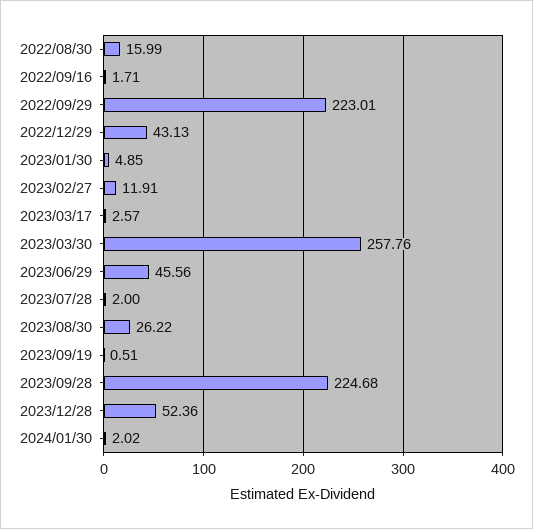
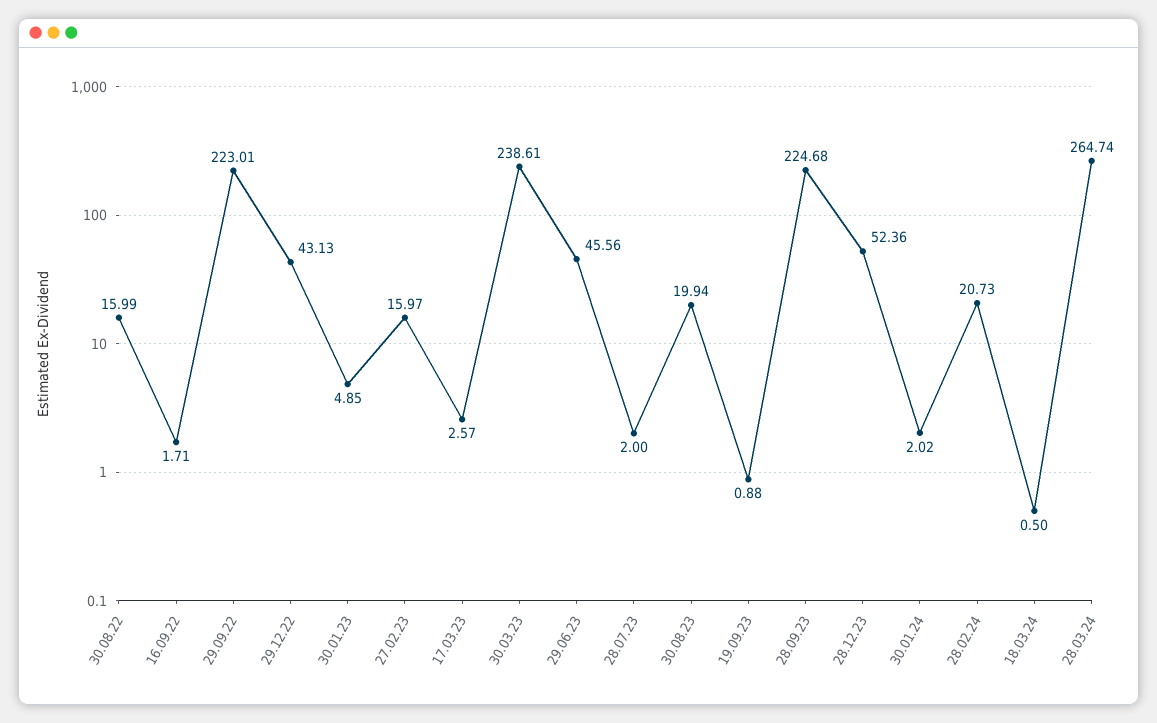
2023/02/27: 11.91 -> 15.97
2023/03/30: 257.76 -> 238.61
2023/08/30: 26.22 -> 19.94
2023/09/19: 0.51 -> 0.88
28.02.24: none -> 20.73
18.03.24: none -> 0.5
28.03.24: none -> 264.74

